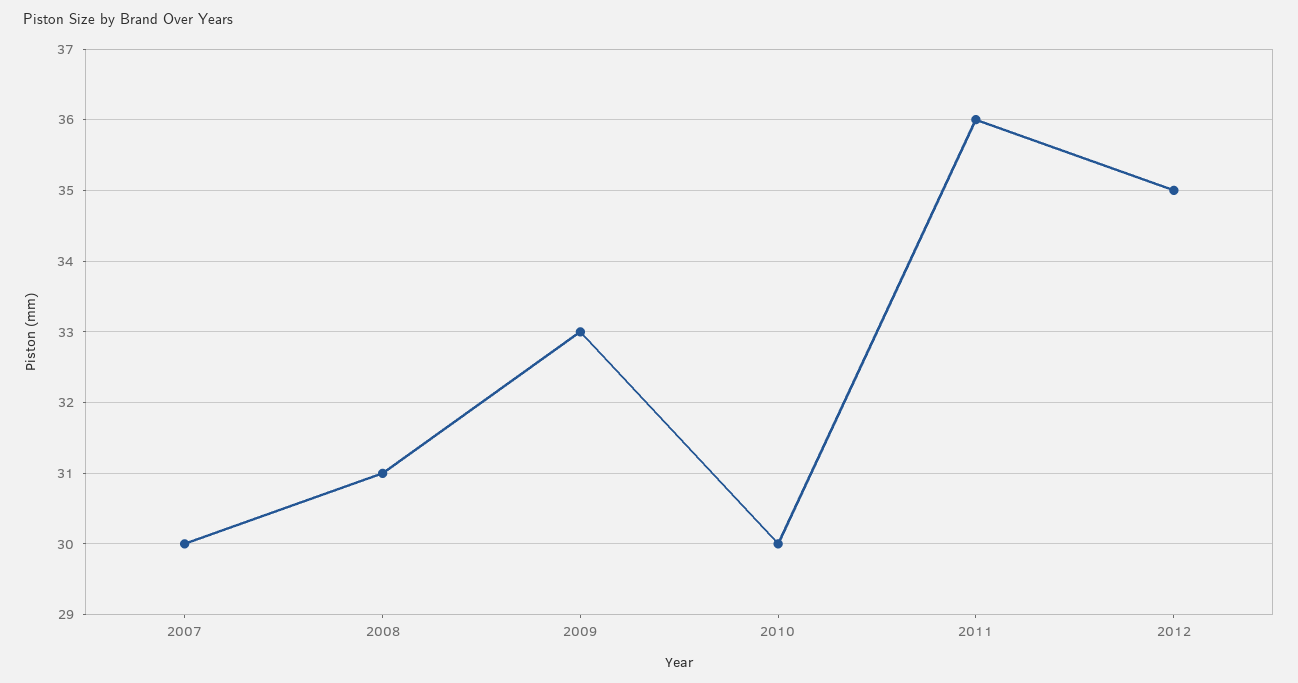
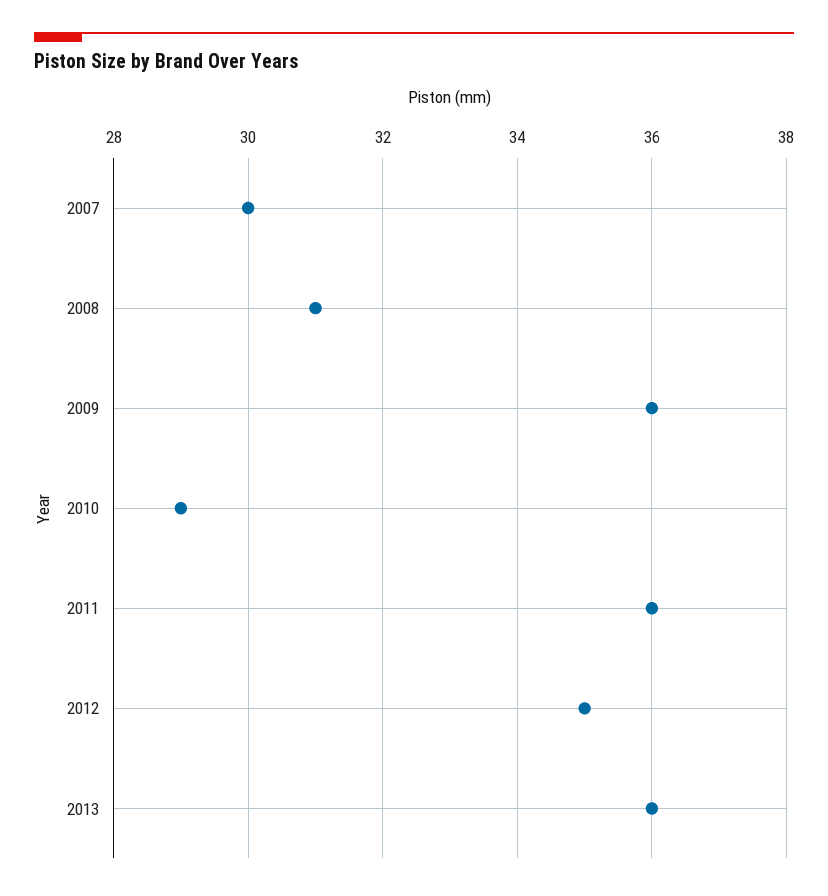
2009: 33 -> 36
2010: 30 -> 29
2013: none -> 36

